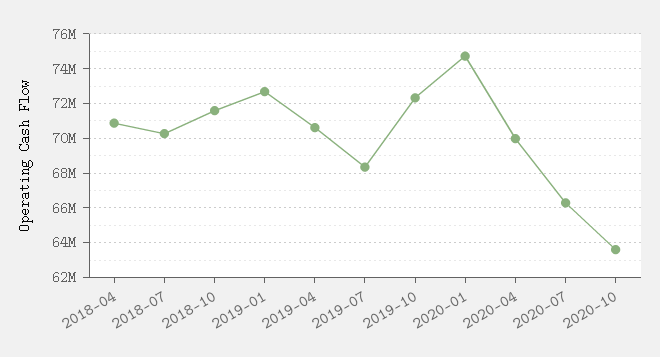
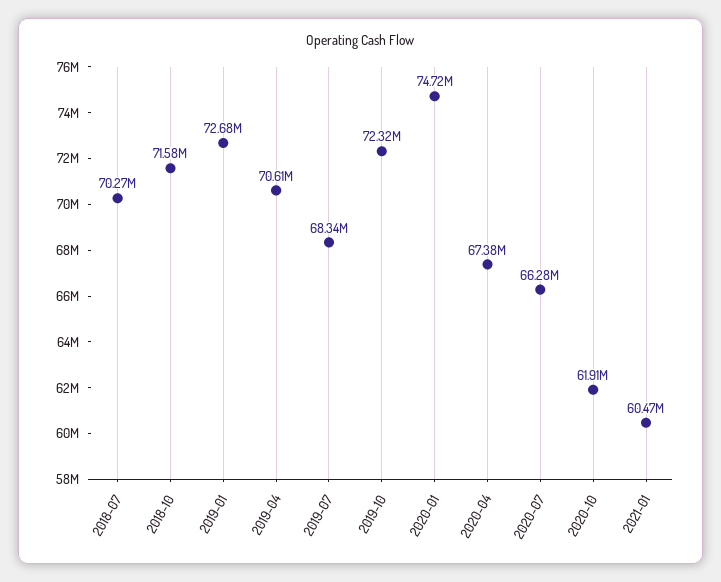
2018-04: 71000000 -> none
2020-04: 70000000 -> 67380000
2020-10: 63500000 -> 61910000
2021-01: none -> 60470000

